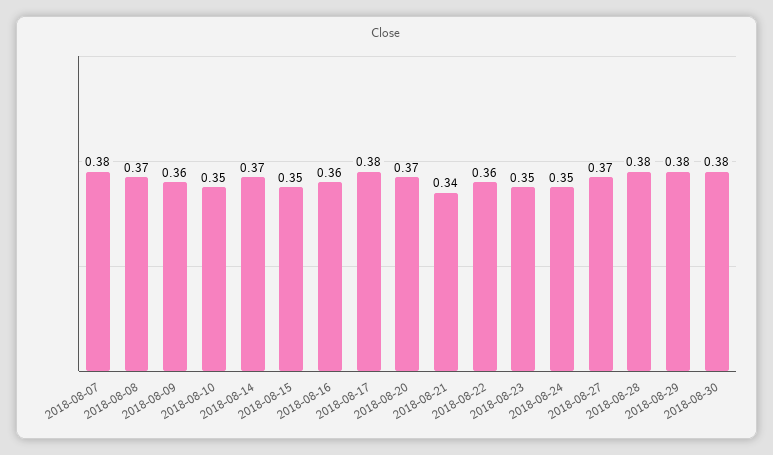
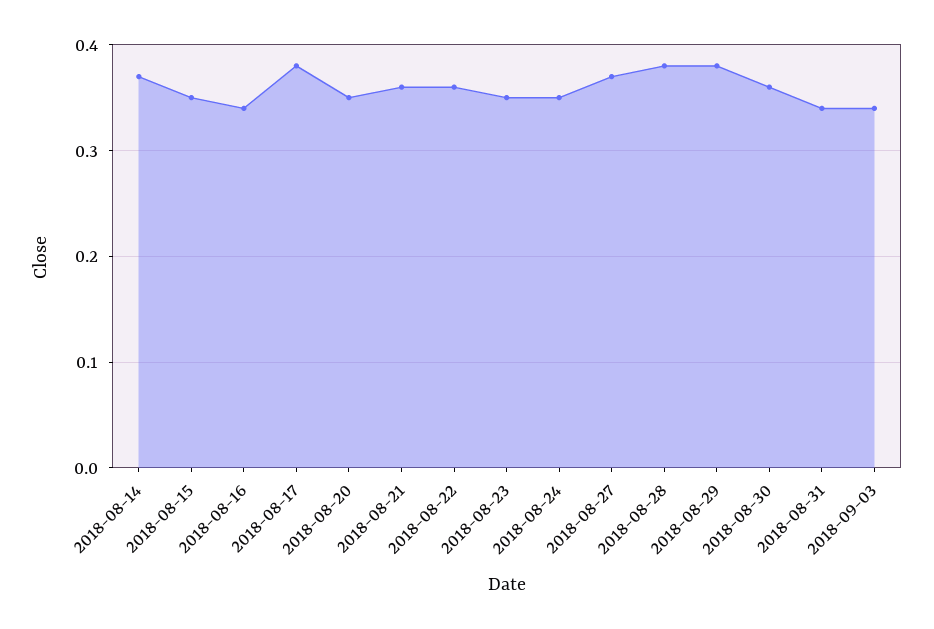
2018-08-07: 0.38 -> none
2018-08-08: 0.37 -> none
2018-08-09: 0.36 -> none
2018-08-10: 0.35 -> none
2018-08-16: 0.36 -> 0.34
2018-08-20: 0.37 -> 0.35
2018-08-21: 0.34 -> 0.36
2018-08-30: 0.38 -> 0.36
2018-08-31: none -> 0.34
2018-09-03: none -> 0.34

